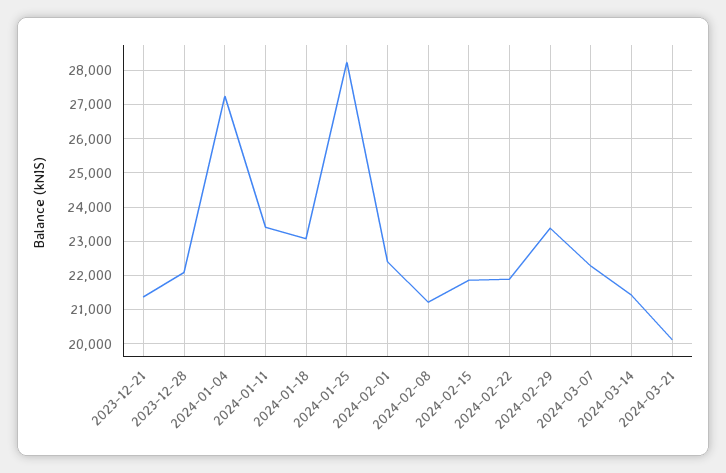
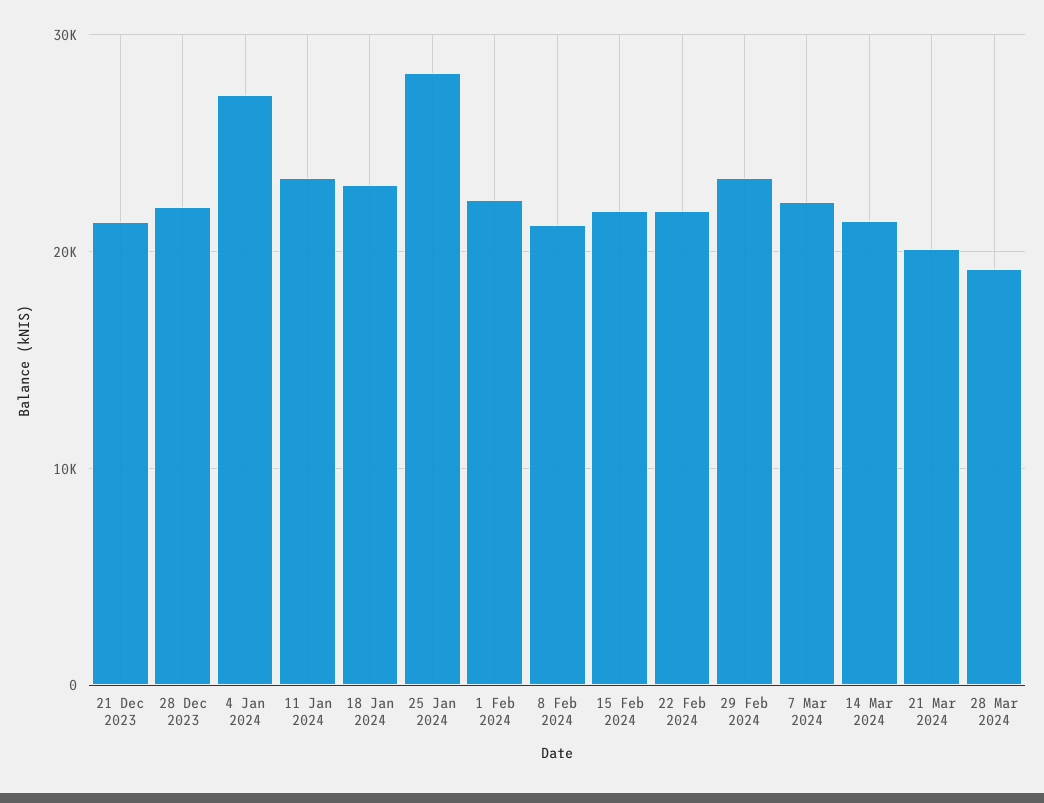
28 Mar 2024: none -> 19000

